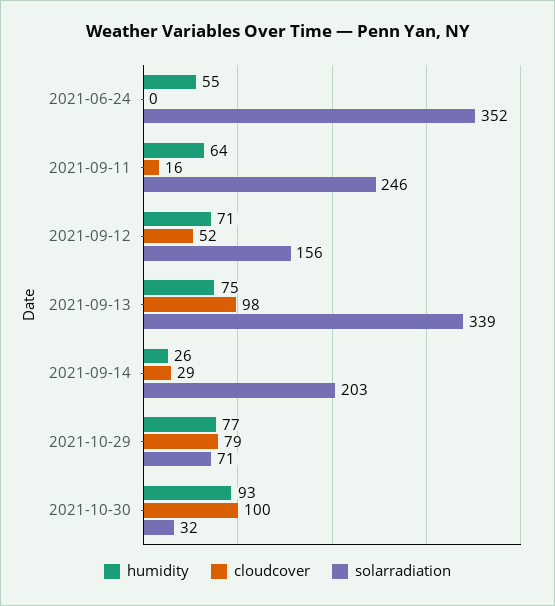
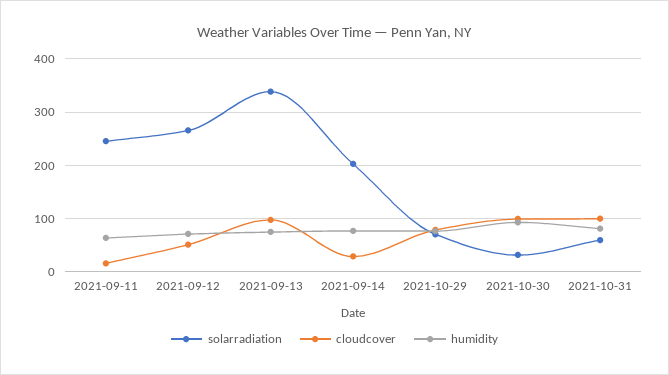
humidity, 2021-06-24: 55 -> none
cloudcover, 2021-06-24: 0 -> none
solarradiation, 2021-06-24: 352 -> none
solarradiation, 2021-09-12: 156 -> 260
humidity, 2021-09-14: 26 -> 80
solarradiation, 2021-10-31: none -> 60
cloudcover, 2021-10-31: none -> 100
humidity, 2021-10-31: none -> 80

